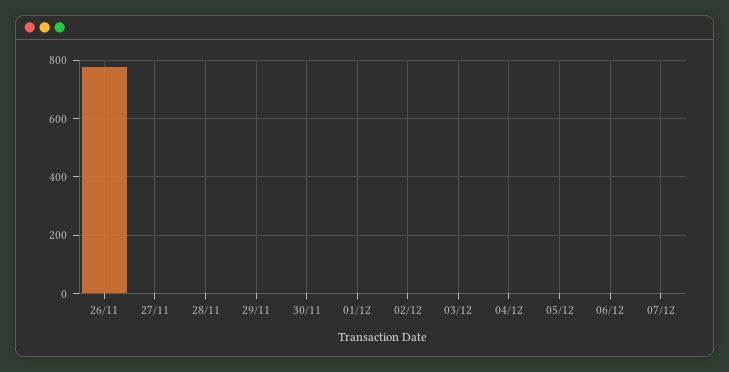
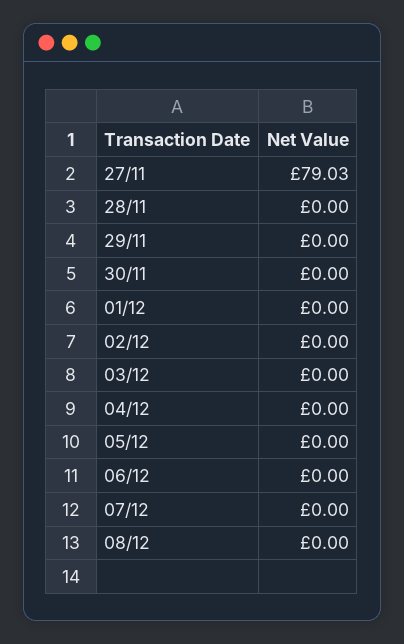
26/11: 775 -> none
27/11: 0 -> 79.03
08/12: none -> 0

